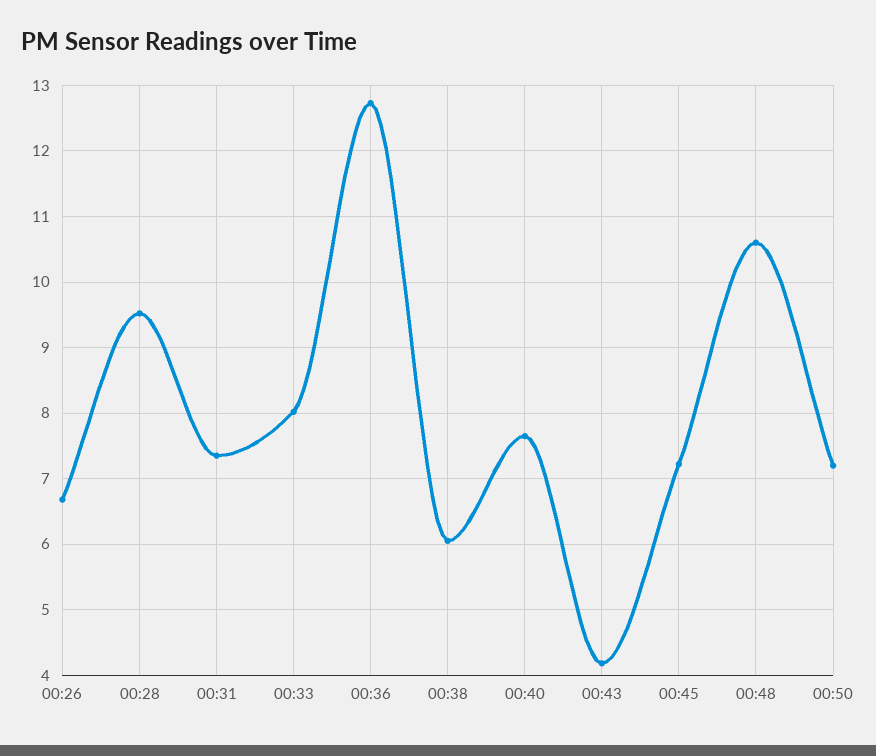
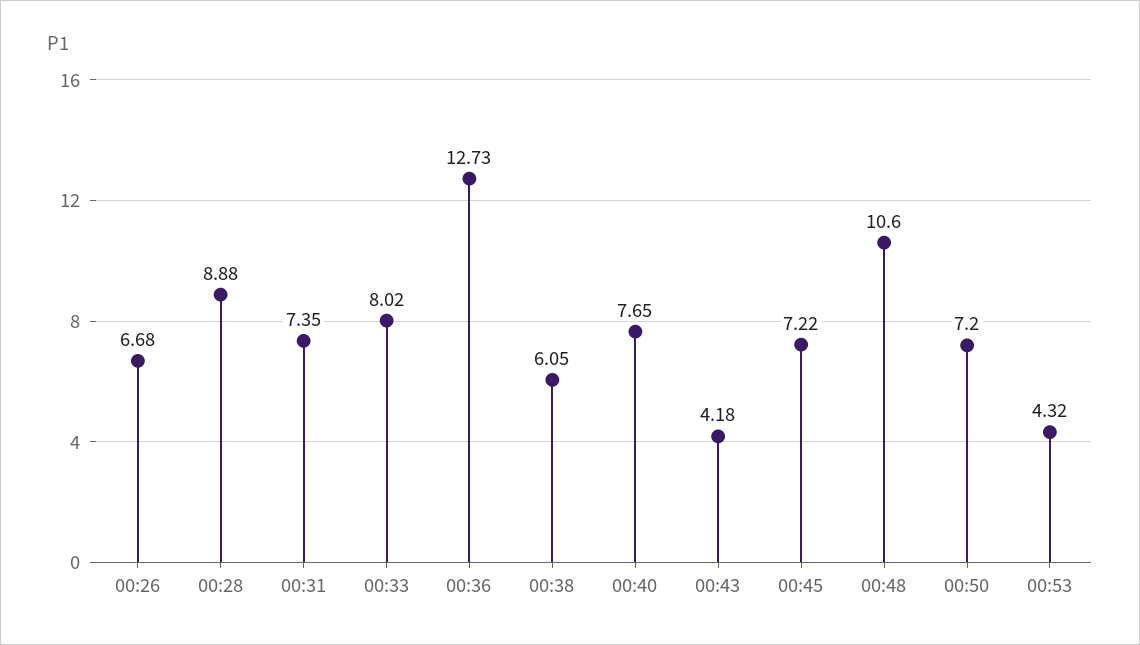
00:28: 9.5 -> 8.88
00:53: none -> 4.32

